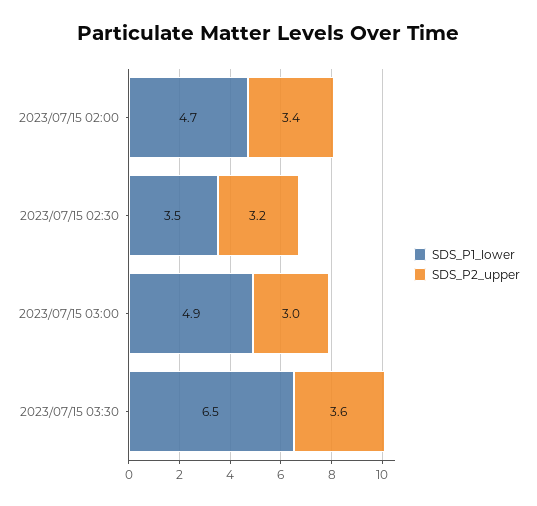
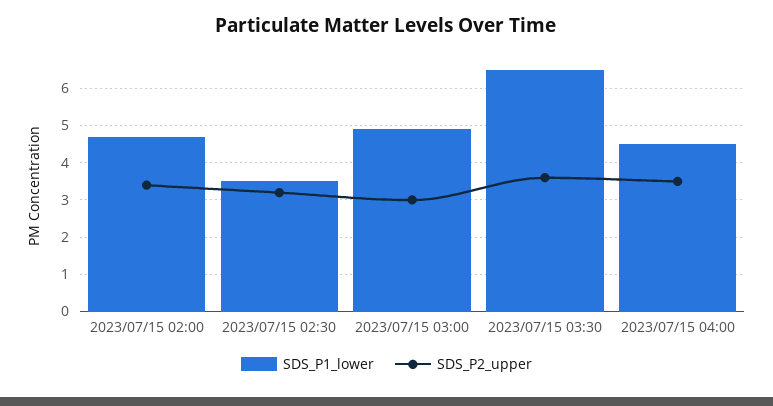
SDS_P1_lower, 2023/07/15 04:00: none -> 4.5
SDS_P2_upper, 2023/07/15 04:00: none -> 3.5

